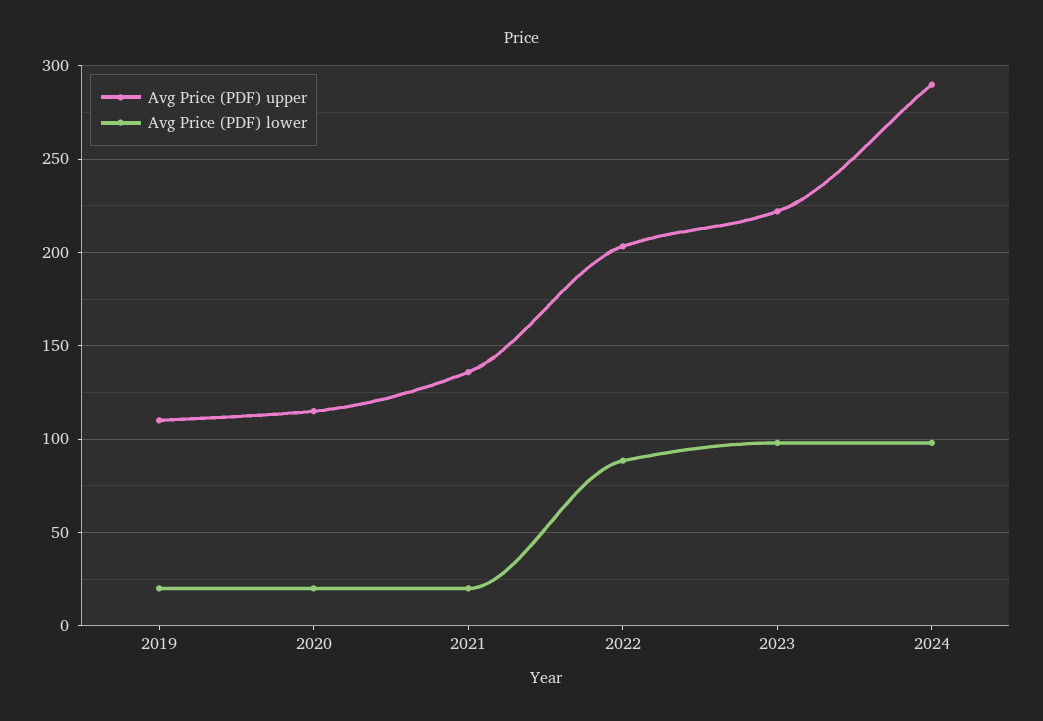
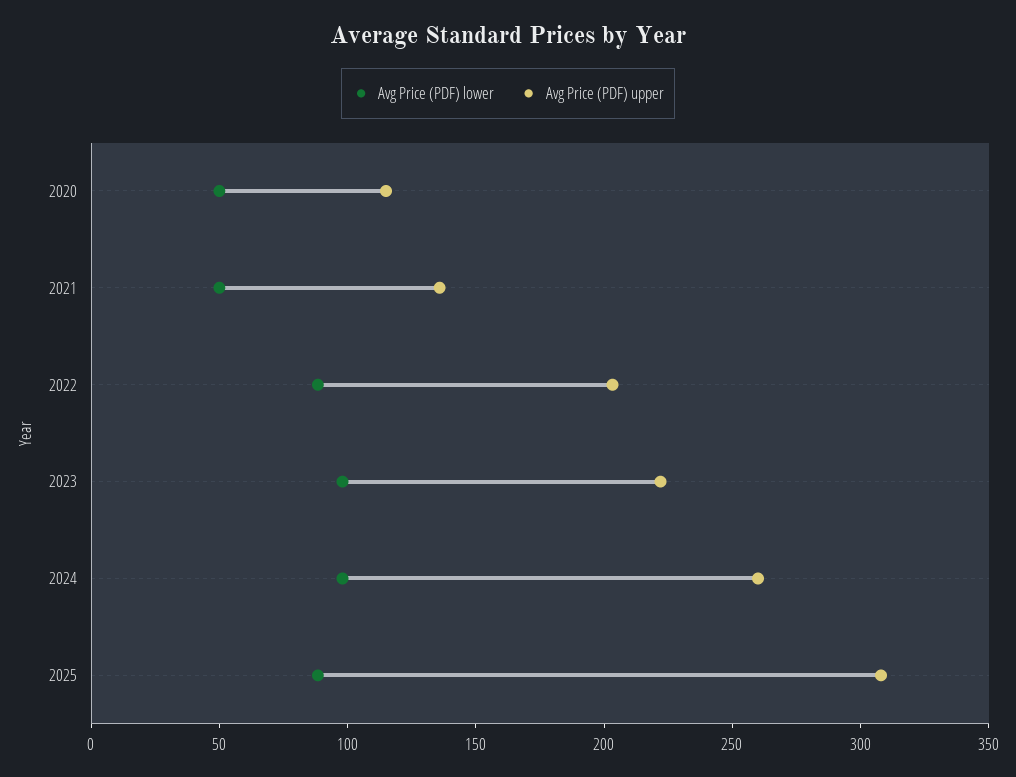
Avg Price (PDF) upper, 2019: 110 -> none
Avg Price (PDF) lower, 2019: 20 -> none
Avg Price (PDF) lower, 2020: 20 -> 50
Avg Price (PDF) lower, 2021: 20 -> 50
Avg Price (PDF) upper, 2024: 290 -> 260
Avg Price (PDF) lower, 2025: none -> 90
Avg Price (PDF) upper, 2025: none -> 310

